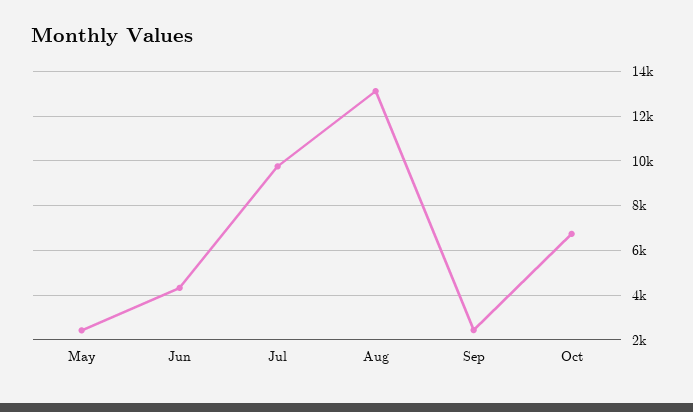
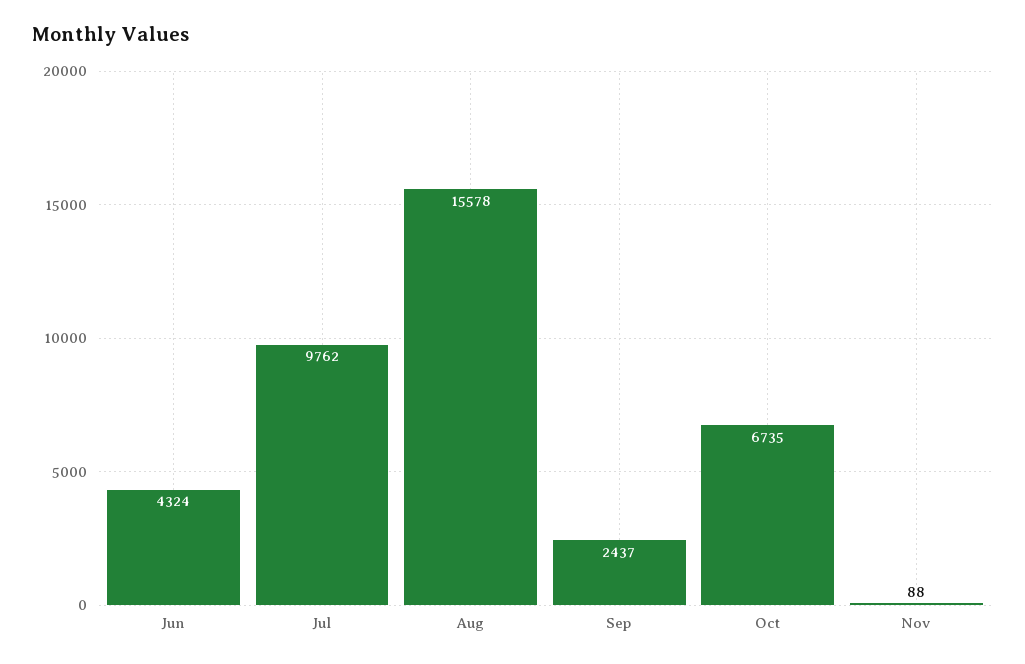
May: 2500 -> none
Aug: 13000 -> 15578
Nov: none -> 88

